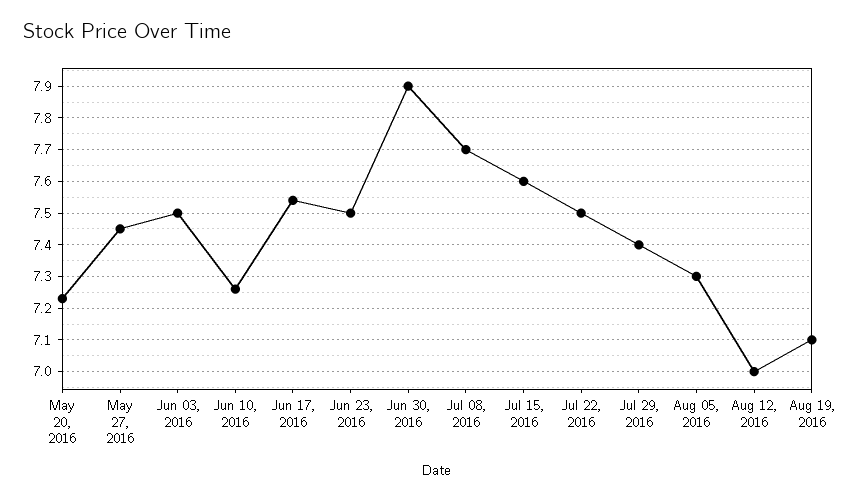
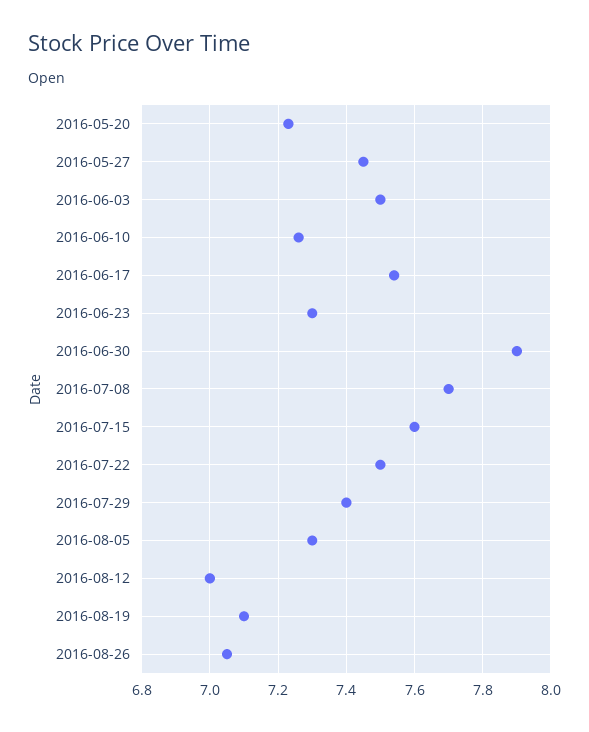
Jun 23, 2016: 7.5 -> 7.3
2016-08-26: none -> 7.05

